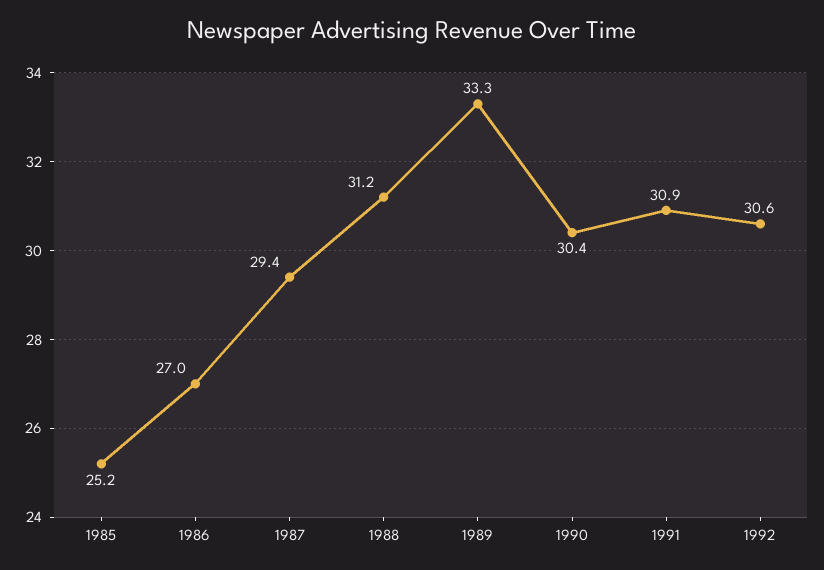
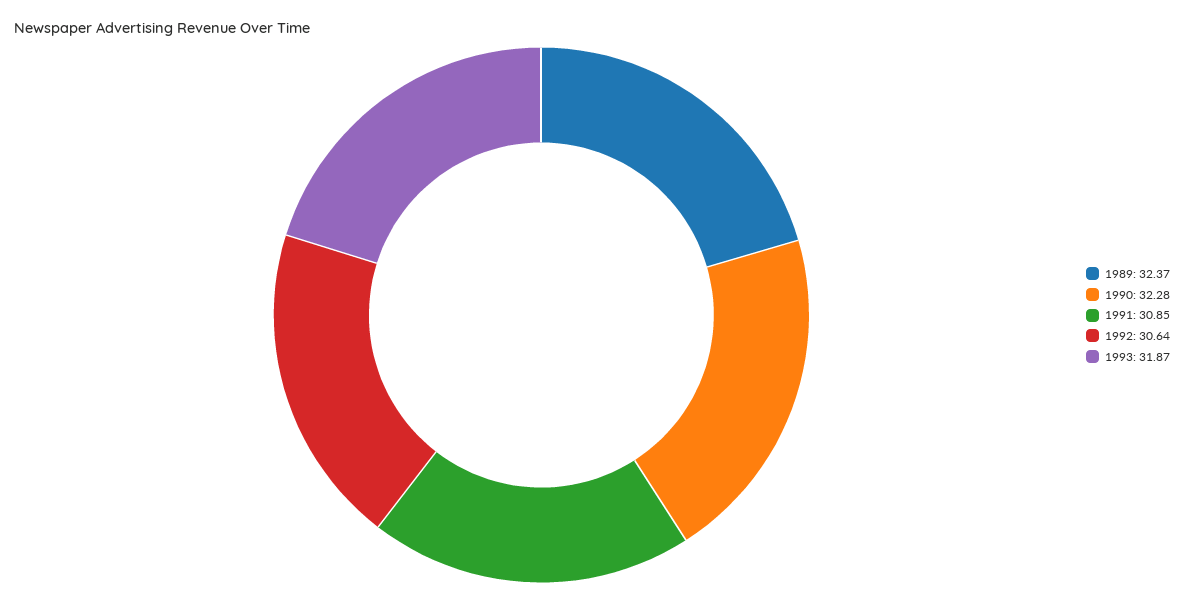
1985: 25.2 -> none
1986: 27 -> none
1987: 29.4 -> none
1988: 31.2 -> none
1989: 33.3 -> 32.37
1990: 30.4 -> 32.28
1993: none -> 31.87

